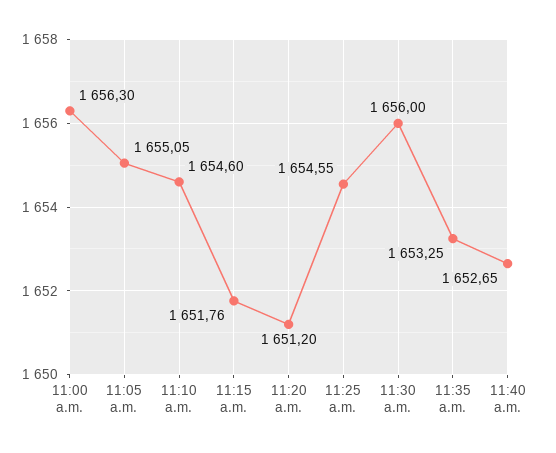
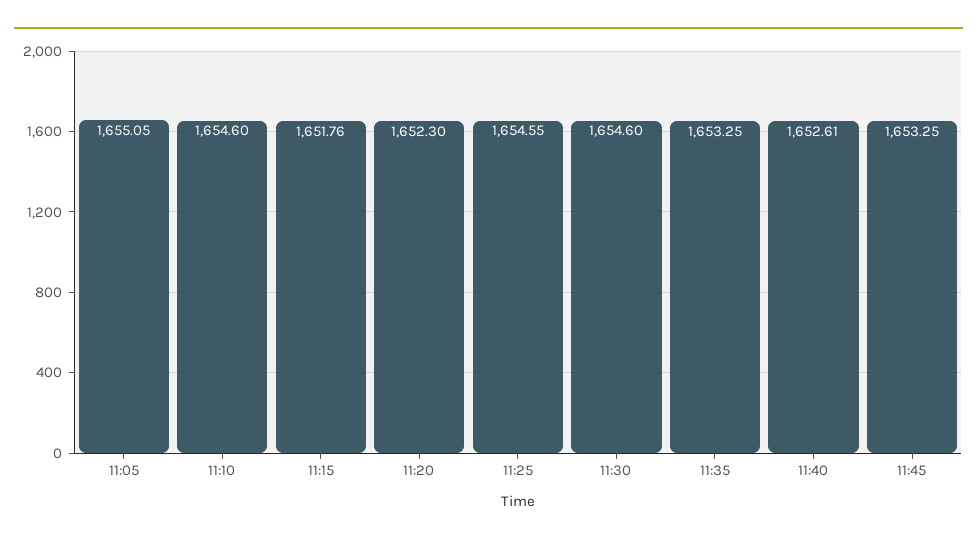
11:00 a.m.: 1656.3 -> none
11:20 a.m.: 1651.2 -> 1652.3
11:30 a.m.: 1656 -> 1654.6
11:40 a.m.: 1652.65 -> 1652.61
11:45: none -> 1653.25

